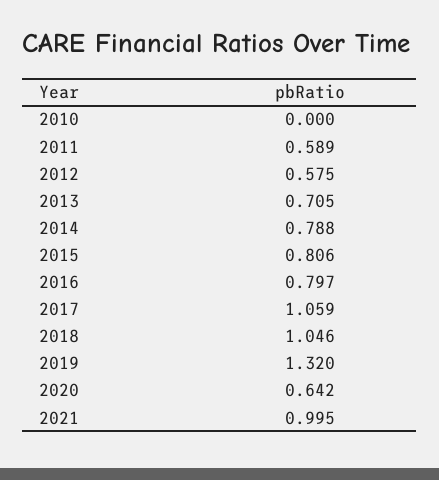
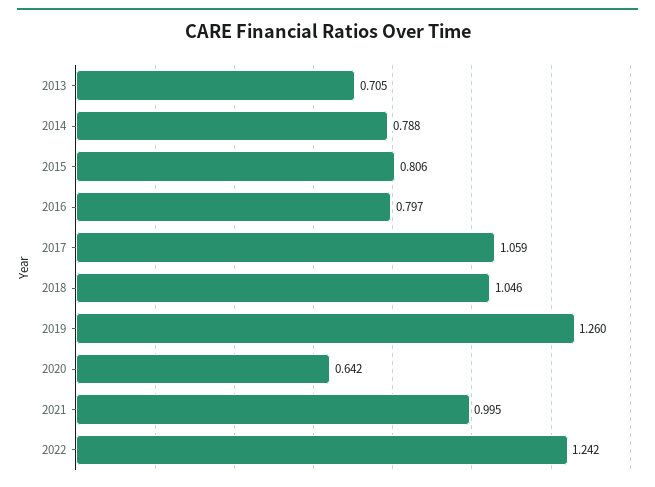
2010: 0 -> none
2011: 0.589 -> none
2012: 0.575 -> none
2019: 1.32 -> 1.26
2022: none -> 1.242

